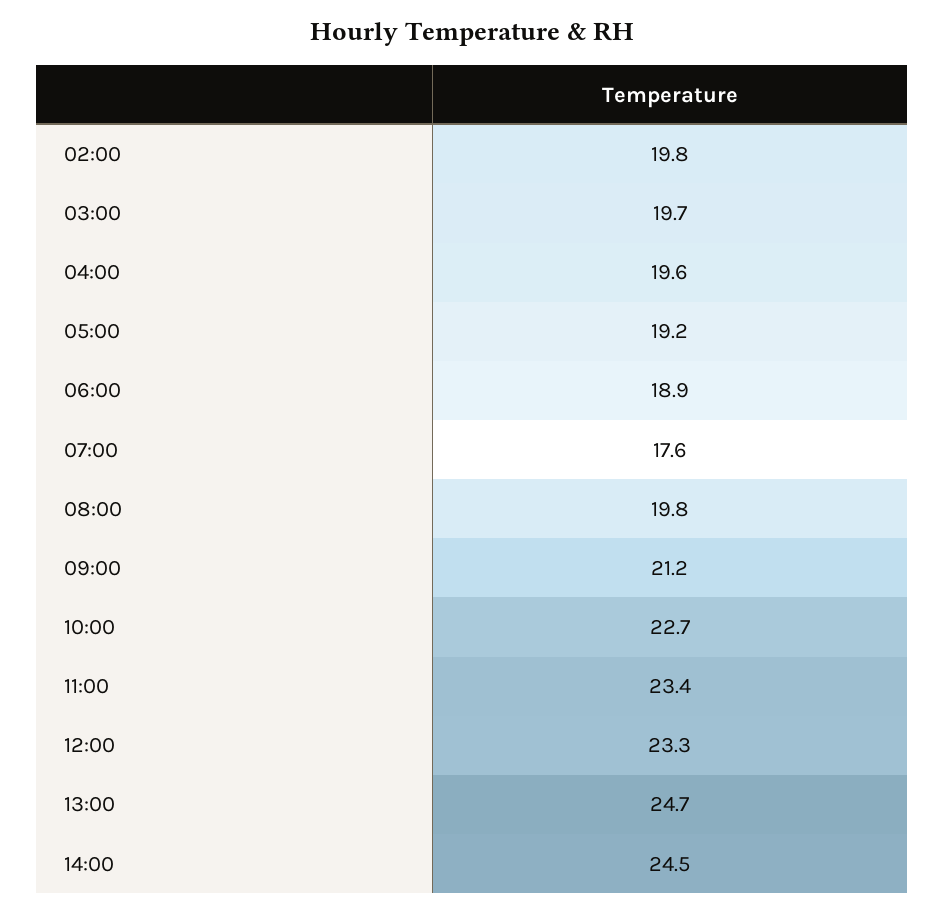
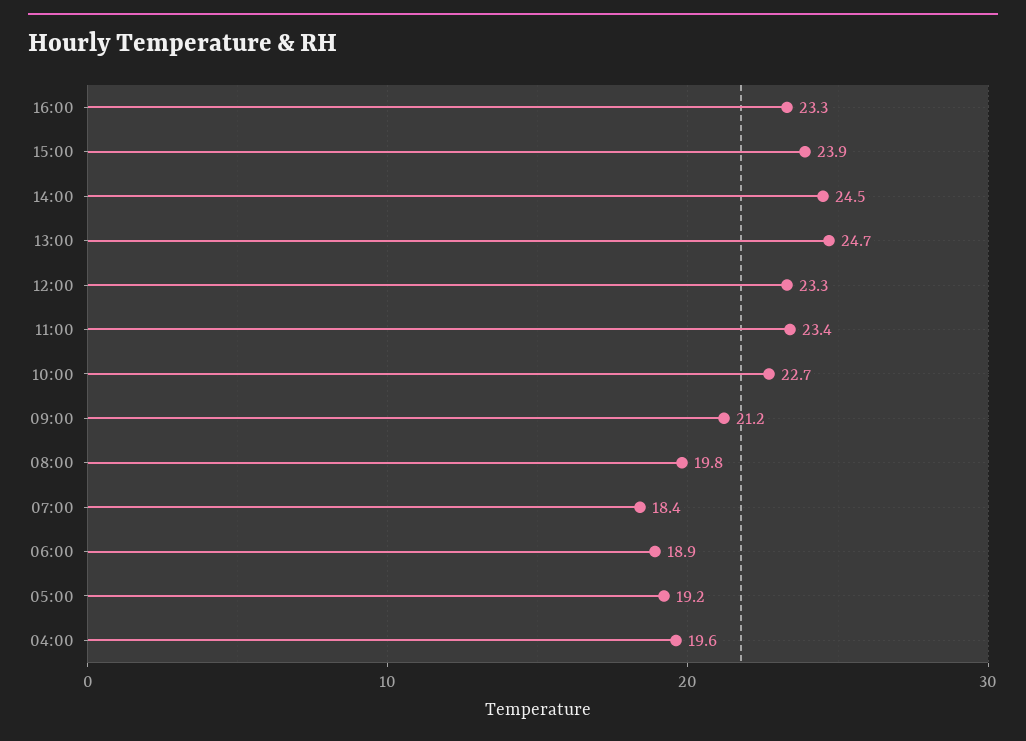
02:00: 19.8 -> none
03:00: 19.7 -> none
07:00: 17.6 -> 18.4
16:00: none -> 23.3
15:00: none -> 23.9

